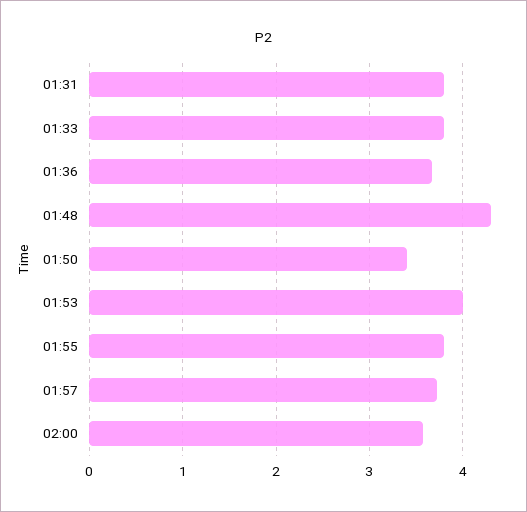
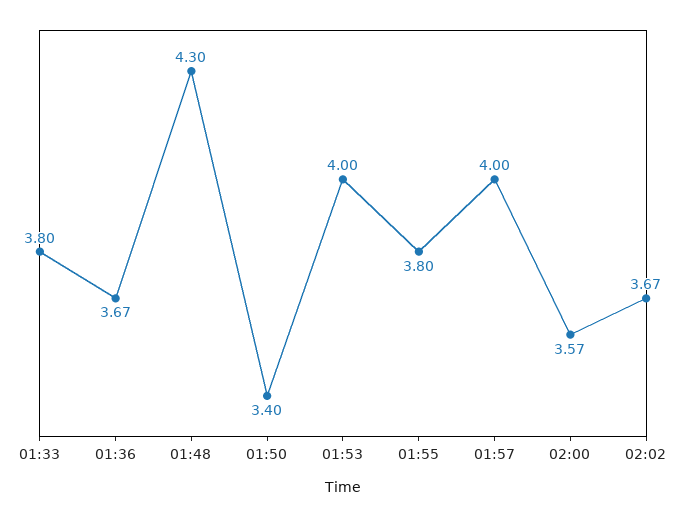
01:31: 3.8 -> none
01:57: 3.7 -> 4
02:02: none -> 3.67

